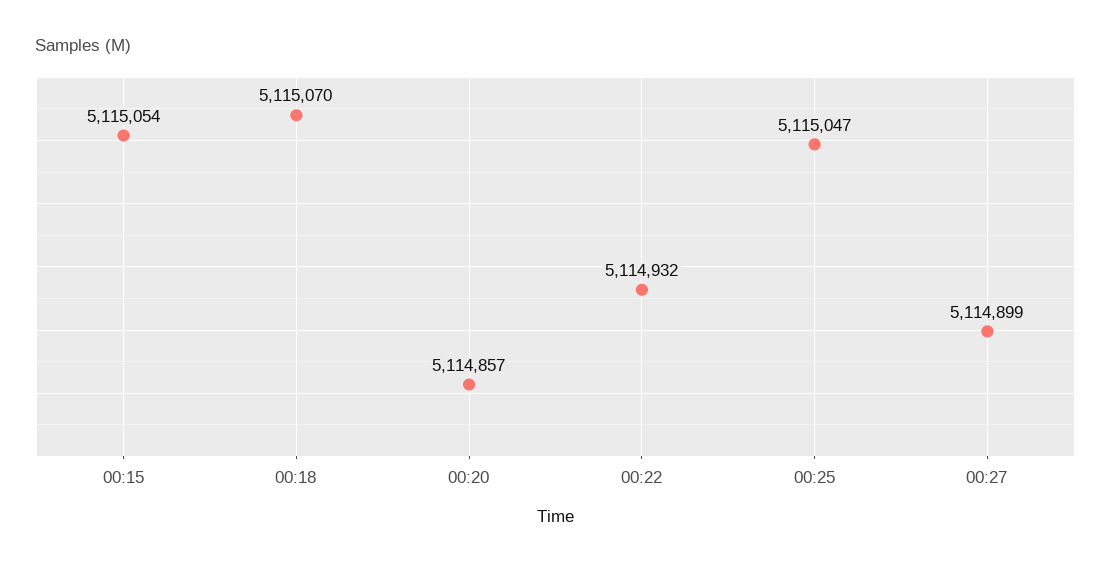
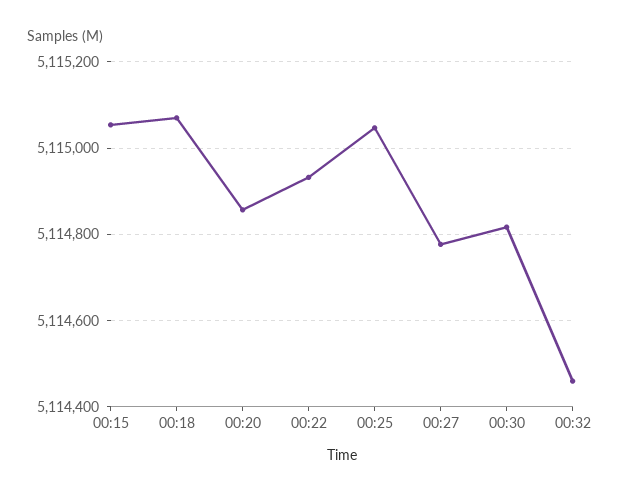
00:27: 5114899 -> 5114780
00:30: none -> 5114820
00:32: none -> 5114460

